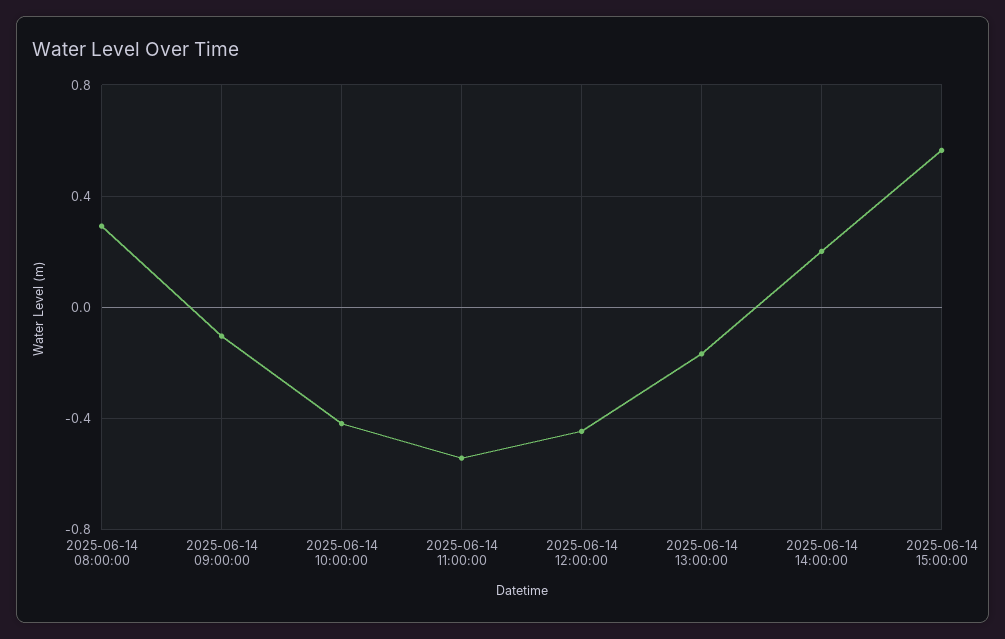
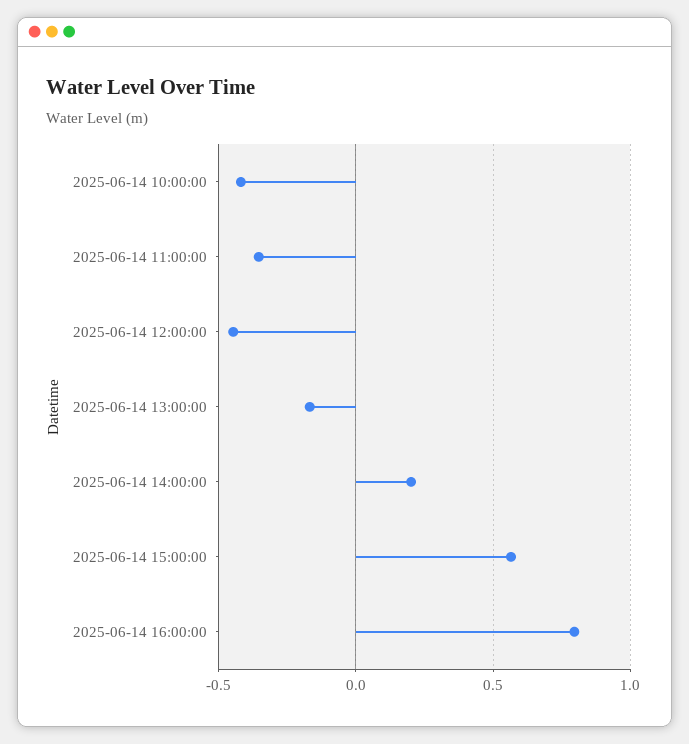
2025-06-14 08:00:00: 0.3 -> none
2025-06-14 09:00:00: -0.1 -> none
2025-06-14 11:00:00: -0.55 -> -0.35
2025-06-14 16:00:00: none -> 0.8

